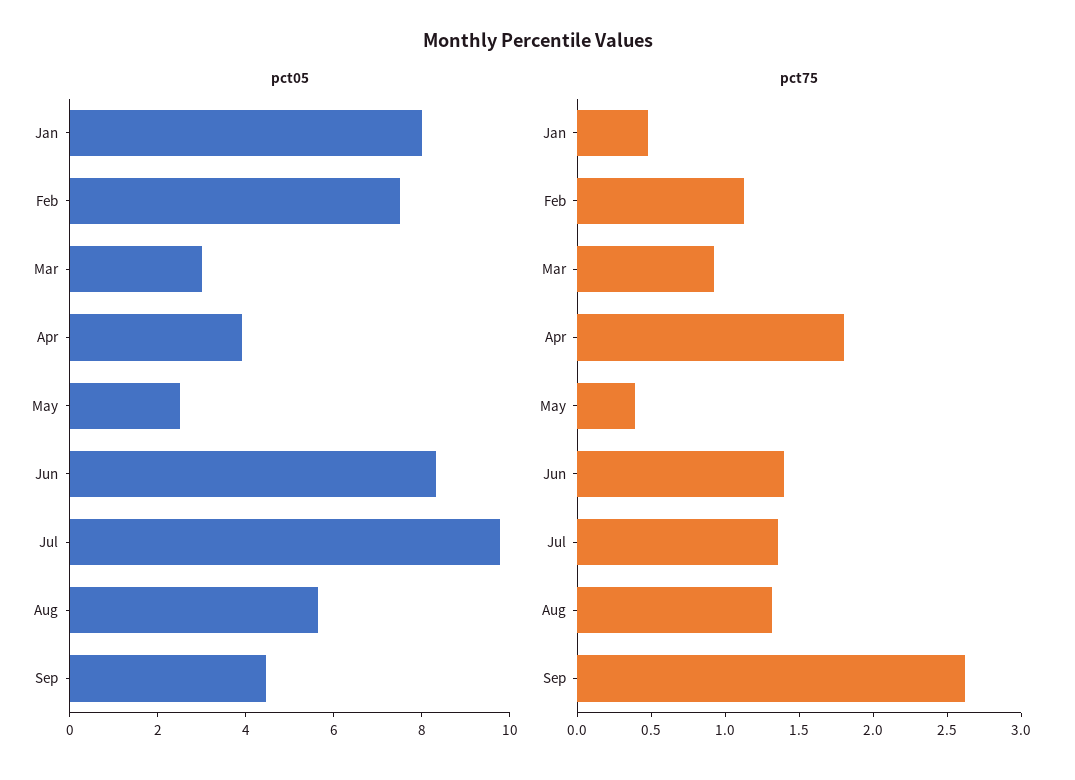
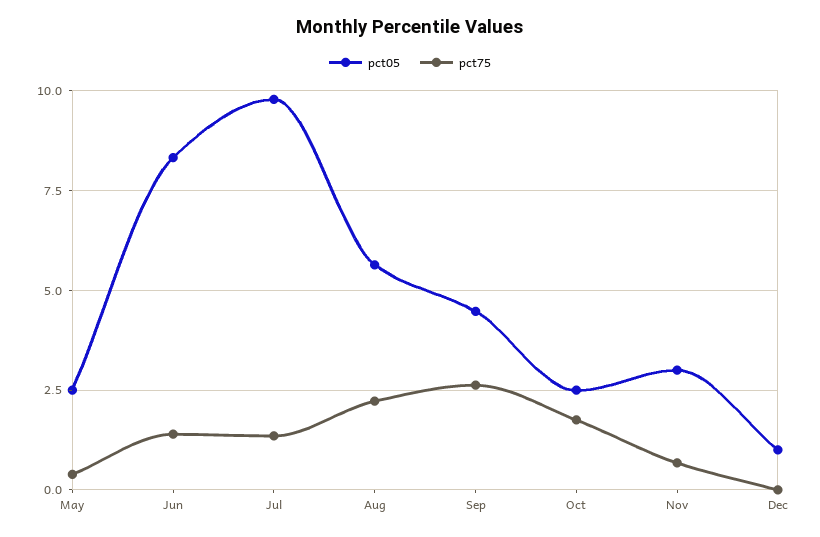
pct05, Jan: 8 -> none
pct05, Feb: 7.5 -> none
pct05, Mar: 3 -> none
pct05, Apr: 4 -> none
pct75, Jan: 0.5 -> none
pct75, Feb: 1.1 -> none
pct75, Mar: 0.9 -> none
pct75, Apr: 1.8 -> none
pct75, Aug: 1.3 -> 2.25
pct05, Oct: none -> 2.5
pct75, Oct: none -> 1.75
pct05, Nov: none -> 3
pct75, Nov: none -> 0.75
pct05, Dec: none -> 1
pct75, Dec: none -> 0

